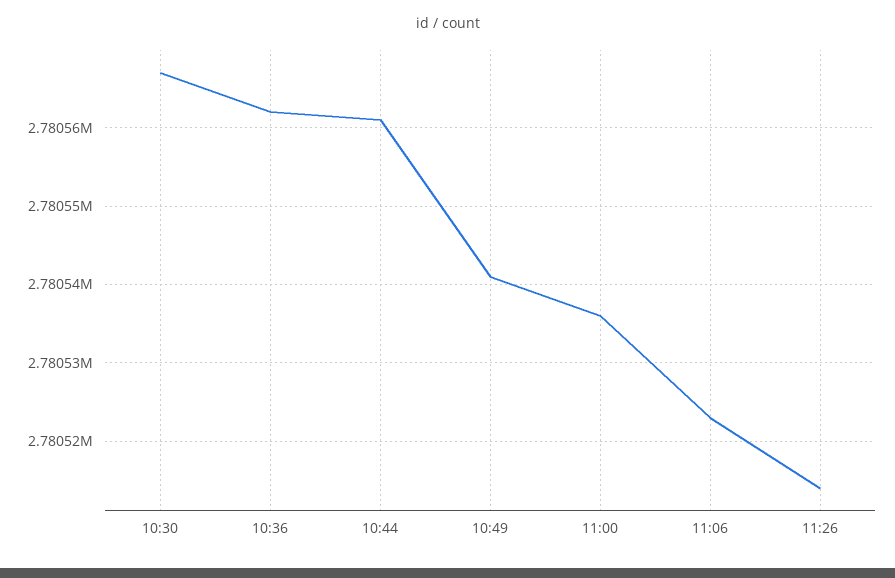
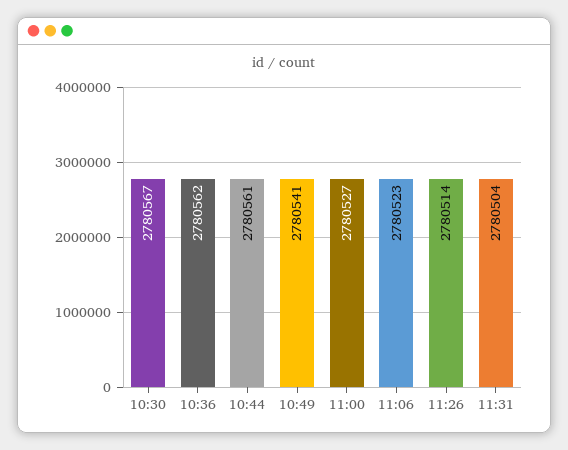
11:00: 2780536 -> 2780527
11:31: none -> 2780504

